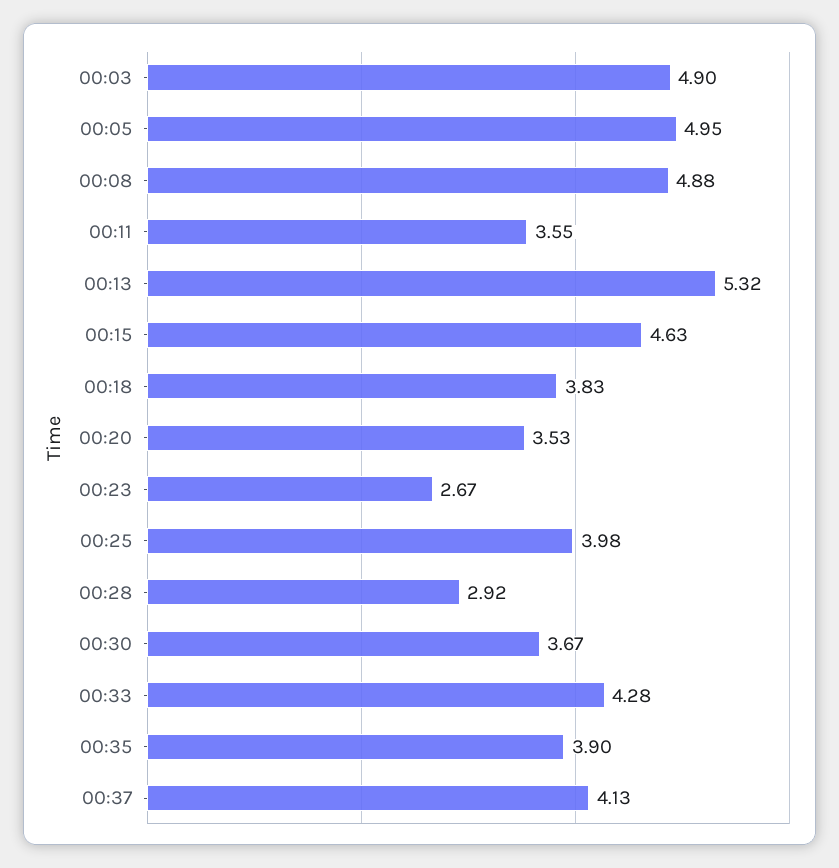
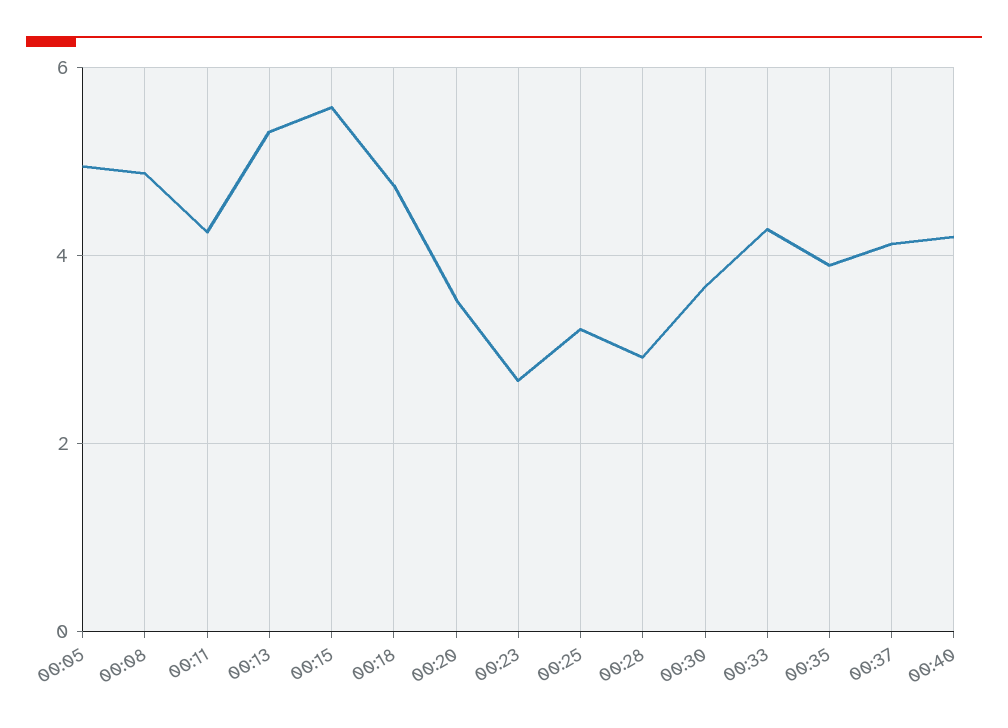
00:03: 4.9 -> none
00:11: 3.55 -> 4.2
00:15: 4.63 -> 5.6
00:18: 3.83 -> 4.8
00:25: 3.98 -> 3.2
00:40: none -> 4.2

